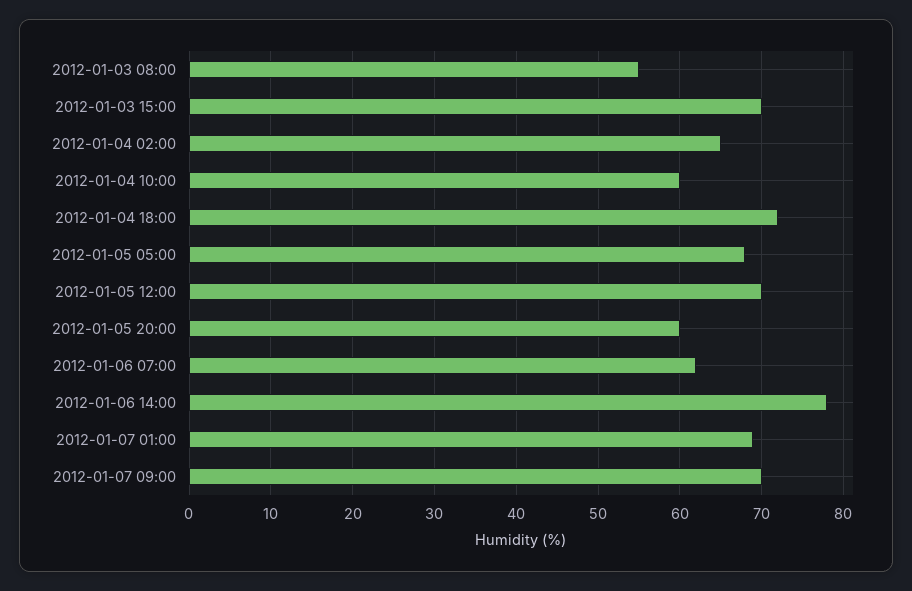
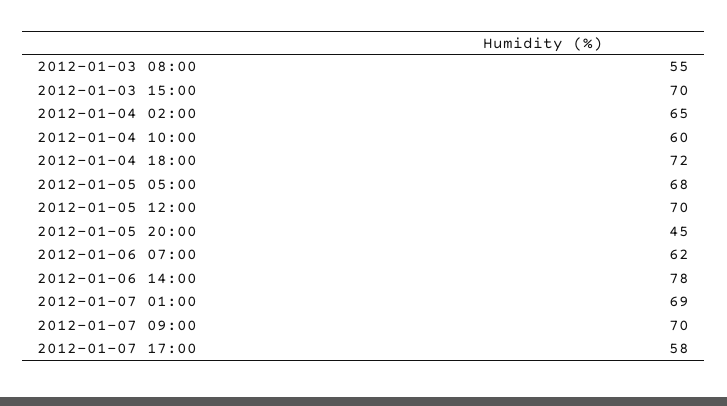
2012-01-05 20:00: 60 -> 45
2012-01-07 17:00: none -> 58

